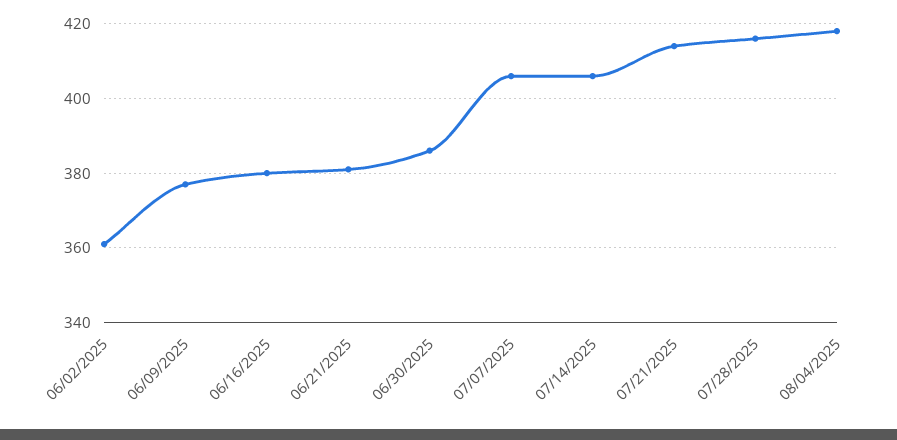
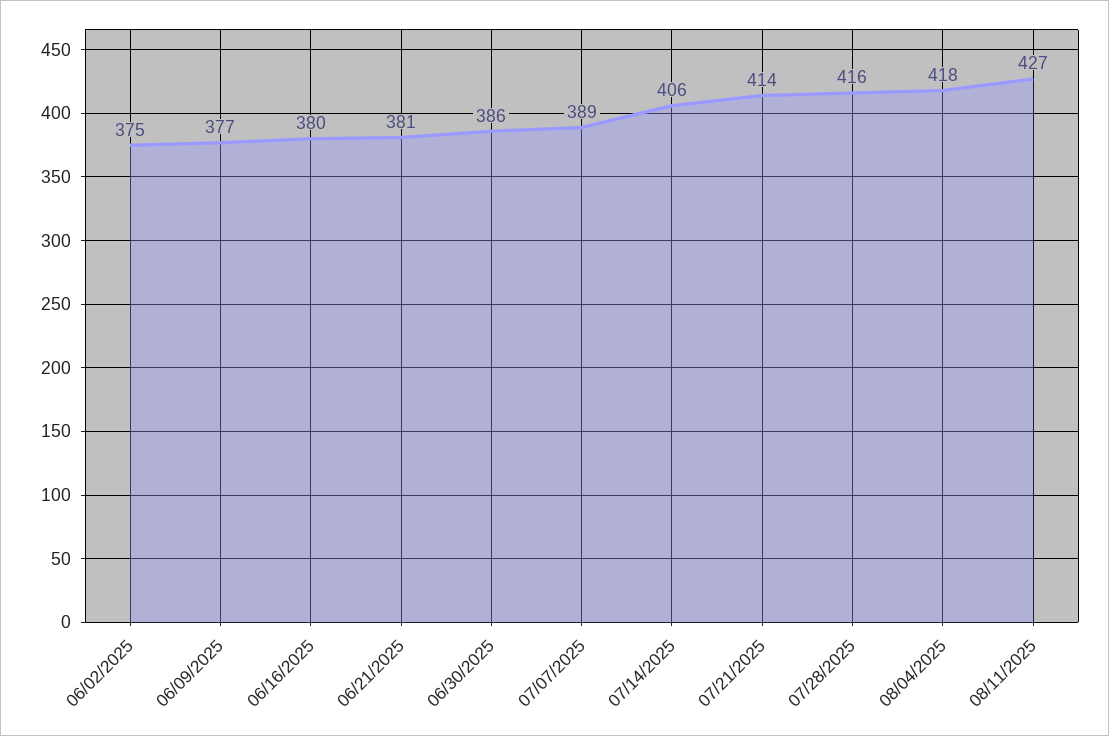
06/02/2025: 360 -> 375
07/07/2025: 405 -> 389
08/11/2025: none -> 427

